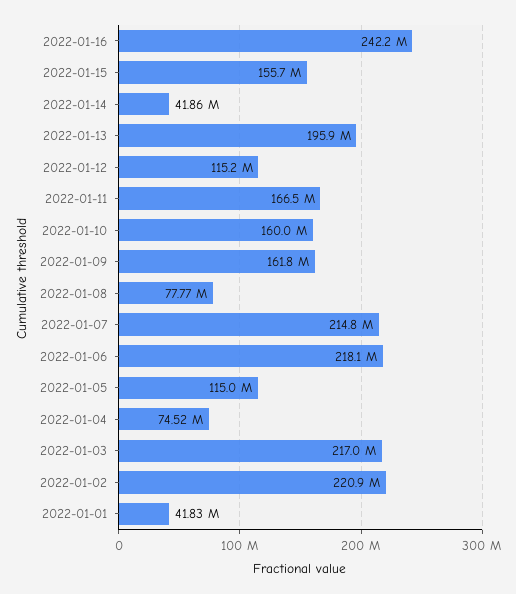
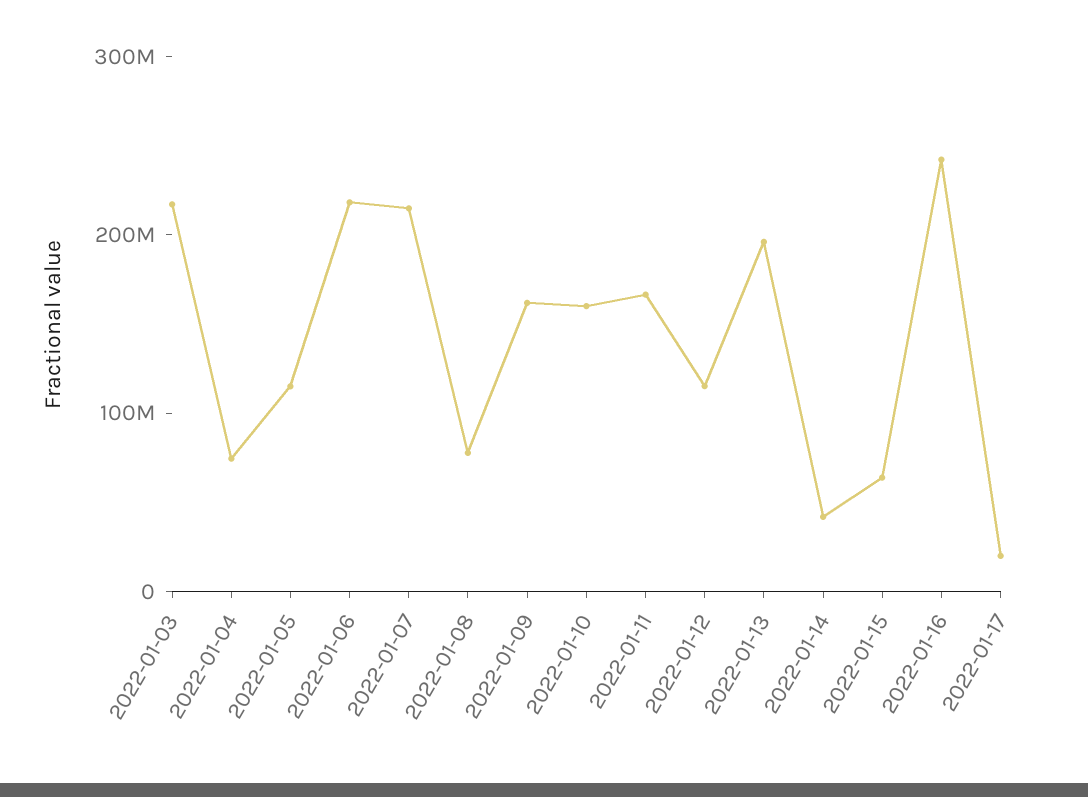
2022-01-15: 155700000 -> 60000000
2022-01-02: 220900000 -> none
2022-01-01: 41830000 -> none
2022-01-17: none -> 20000000

